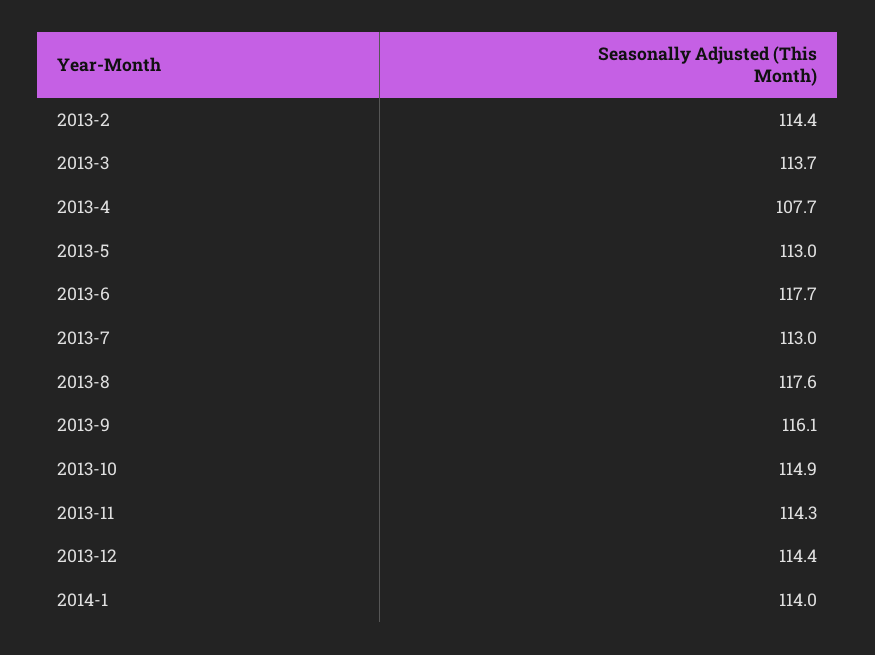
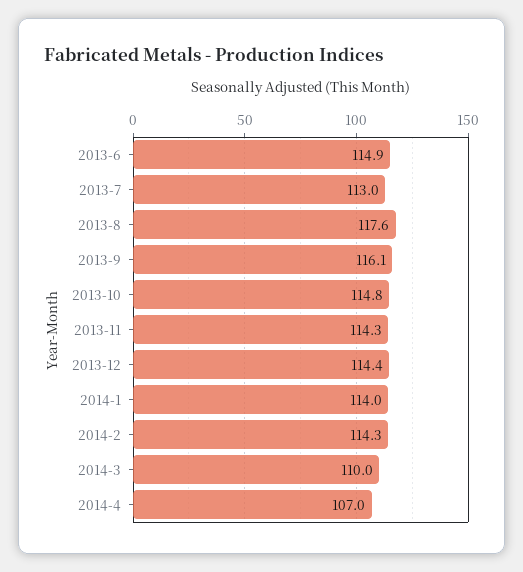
2013-2: 114.4 -> none
2013-3: 113.7 -> none
2013-4: 107.7 -> none
2013-5: 113 -> none
2013-6: 117.7 -> 114.9
2013-10: 114.9 -> 114.8
2014-2: none -> 114.3
2014-3: none -> 110
2014-4: none -> 107

